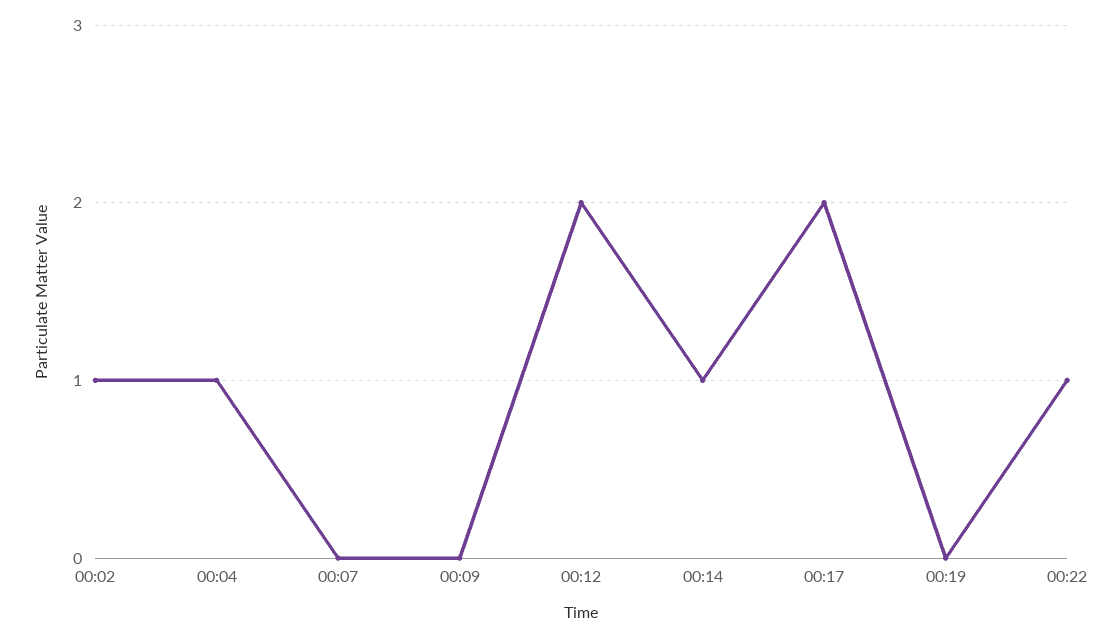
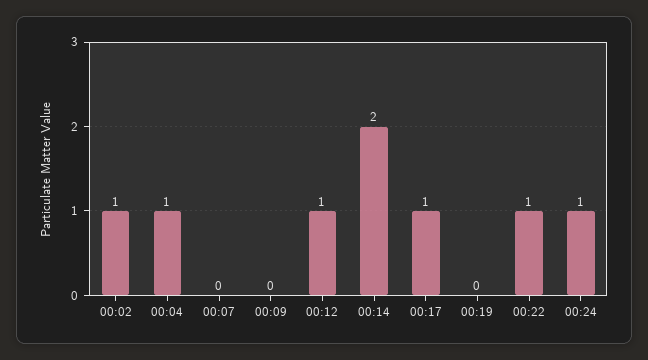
00:12: 2 -> 1
00:14: 1 -> 2
00:17: 2 -> 1
00:24: none -> 1

